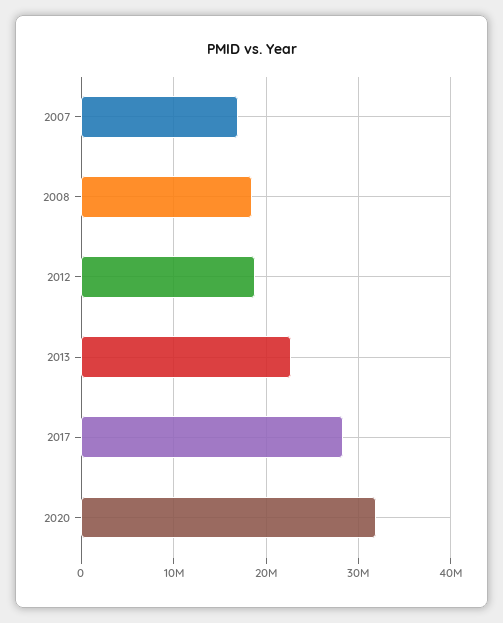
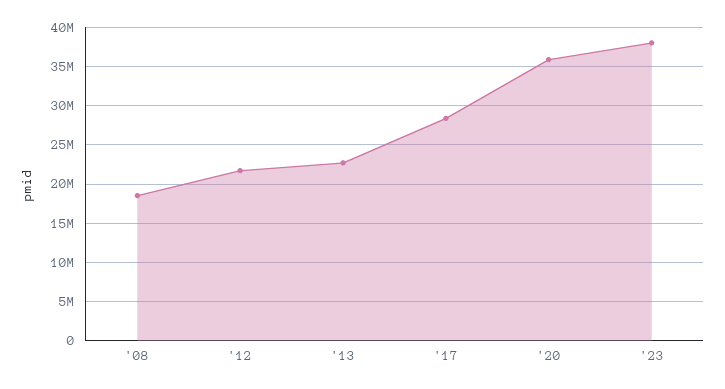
2007: 17000000 -> none
2012: 19000000 -> 22000000
2020: 32000000 -> 36000000
'23: none -> 38000000

